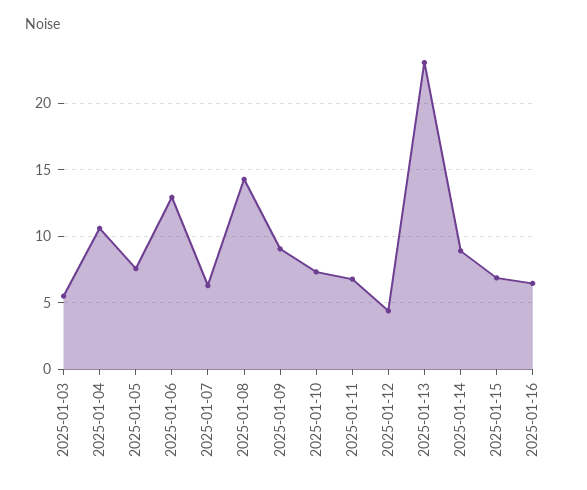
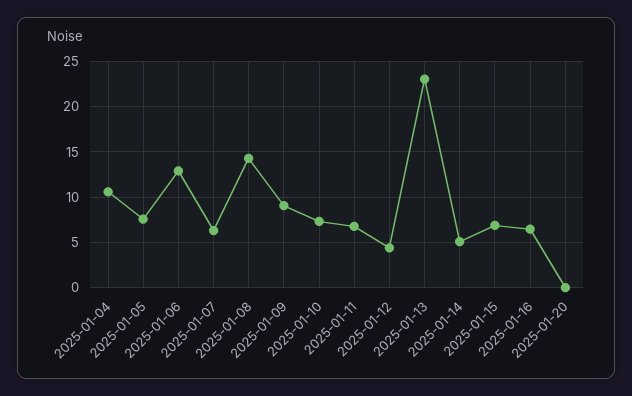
2025-01-03: 5.5 -> none
2025-01-14: 9 -> 5
2025-01-20: none -> 0

